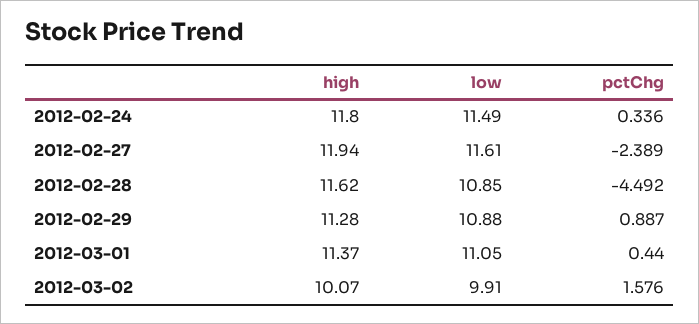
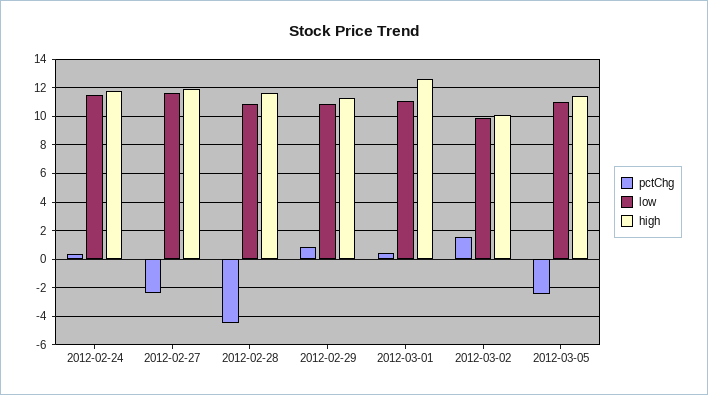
high, 2012-03-01: 11.37 -> 12.5
pctChg, 2012-03-05: none -> -2.5
low, 2012-03-05: none -> 11
high, 2012-03-05: none -> 11.5

